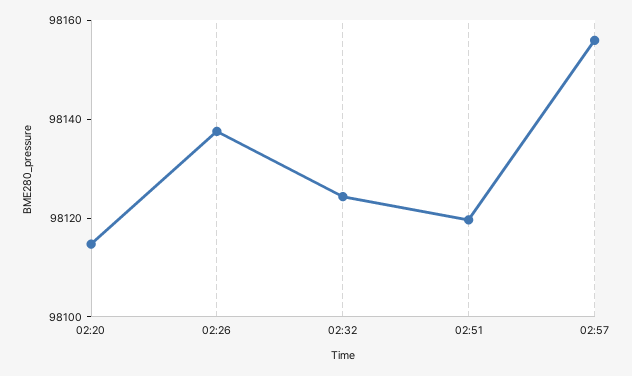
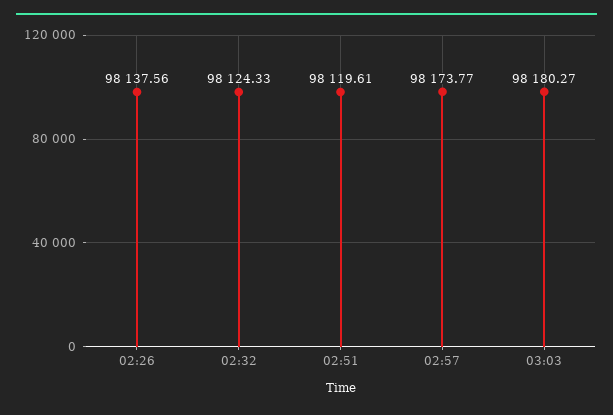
02:20: 98115 -> none
02:57: 98155 -> 98173.77
03:03: none -> 98180.27

